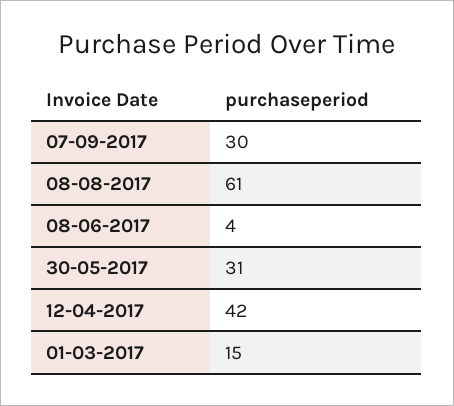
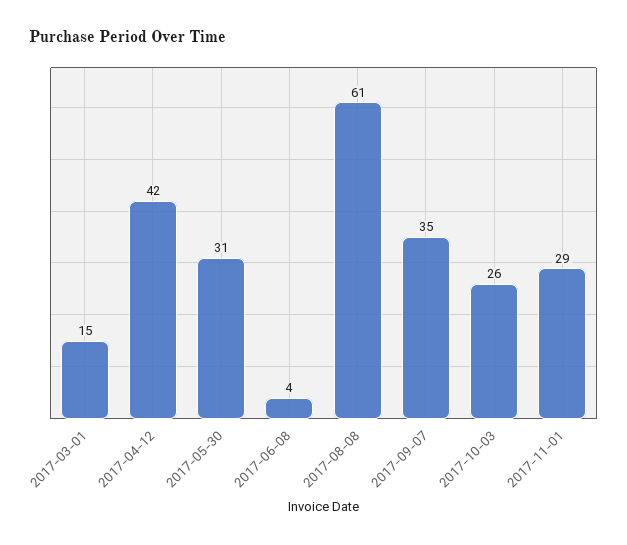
07-09-2017: 30 -> 35
2017-10-03: none -> 26
2017-11-01: none -> 29

